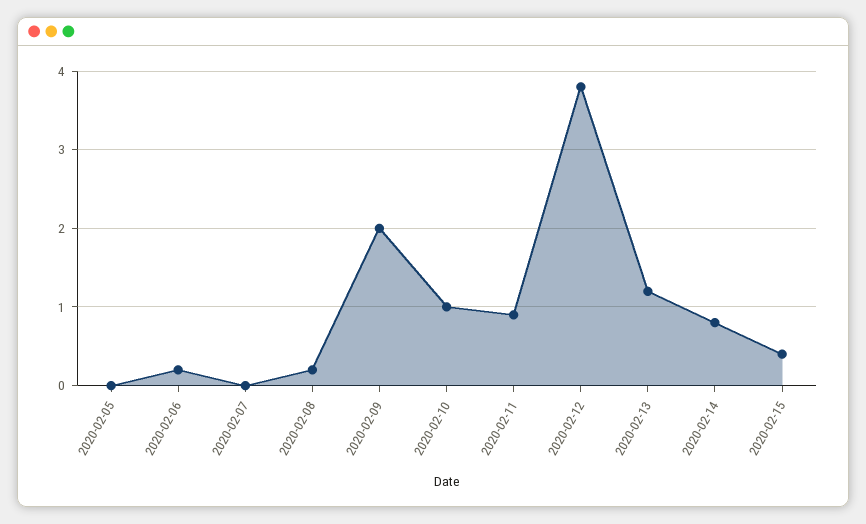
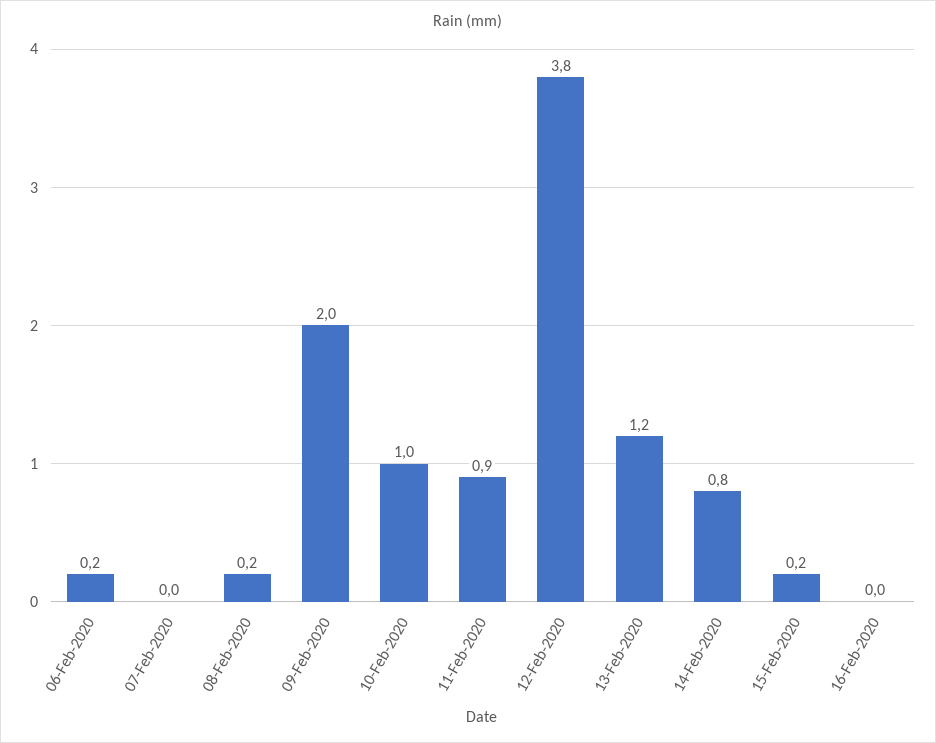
2020-02-05: 0 -> none
2020-02-15: 0.4 -> 0.2
16-Feb-2020: none -> 0

